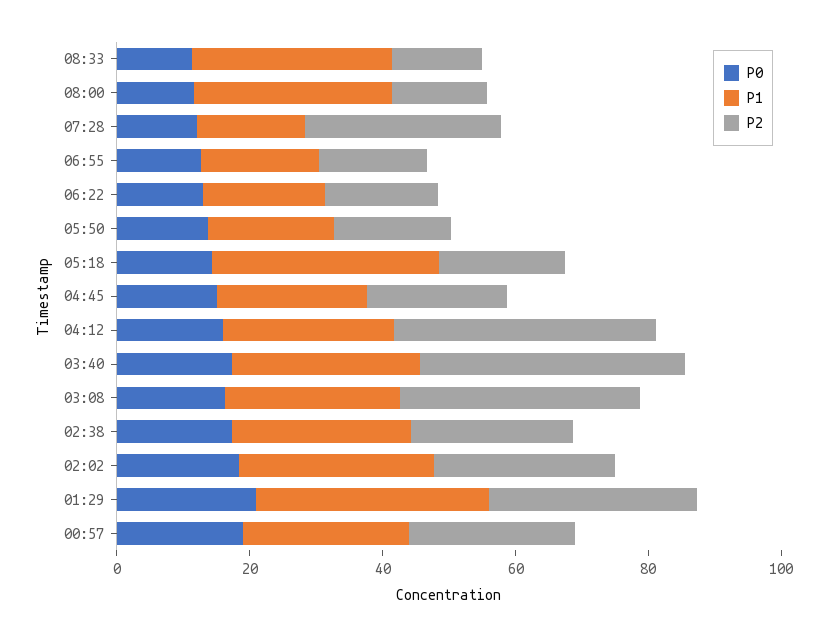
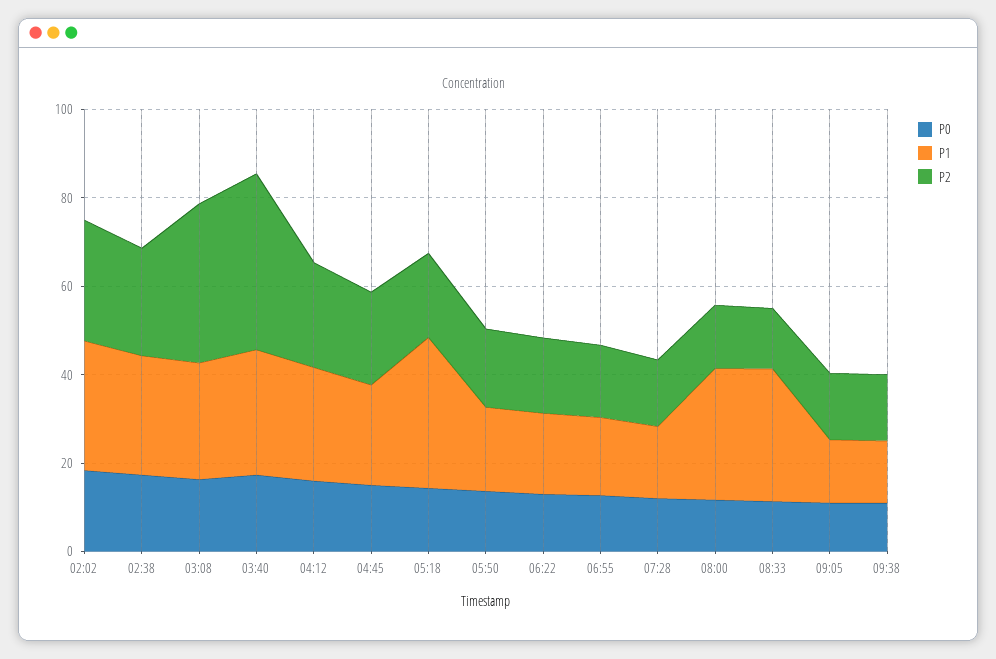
P2, 07:28: 30 -> 15
P2, 04:12: 40 -> 25
P0, 01:29: 20 -> none
P1, 01:29: 35 -> none
P2, 01:29: 30 -> none
P0, 00:57: 20 -> none
P1, 00:57: 25 -> none
P2, 00:57: 25 -> none
P0, 09:05: none -> 10
P1, 09:05: none -> 15
P2, 09:05: none -> 15
P0, 09:38: none -> 10
P1, 09:38: none -> 15
P2, 09:38: none -> 15

